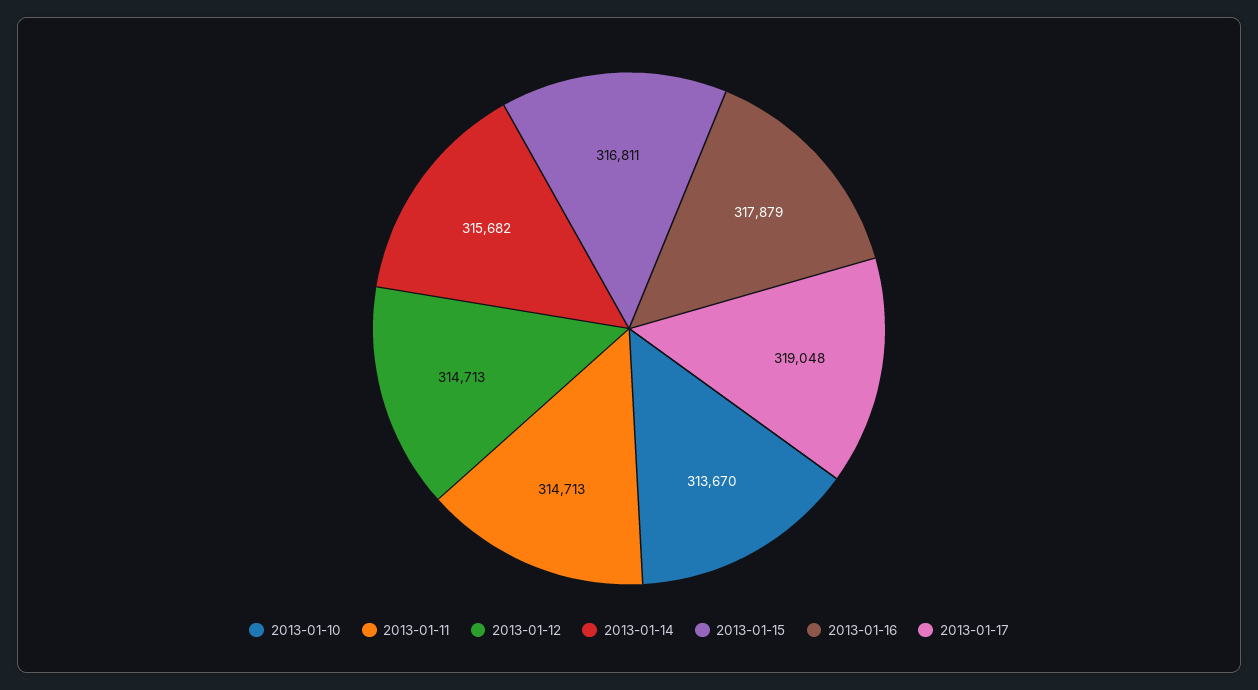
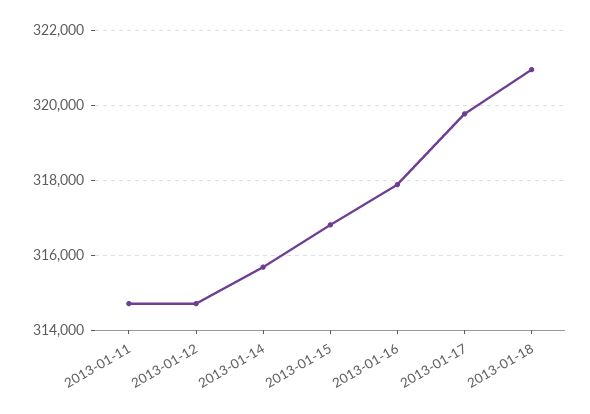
2013-01-10: 313670 -> none
2013-01-17: 319048 -> 319800
2013-01-18: none -> 321000

